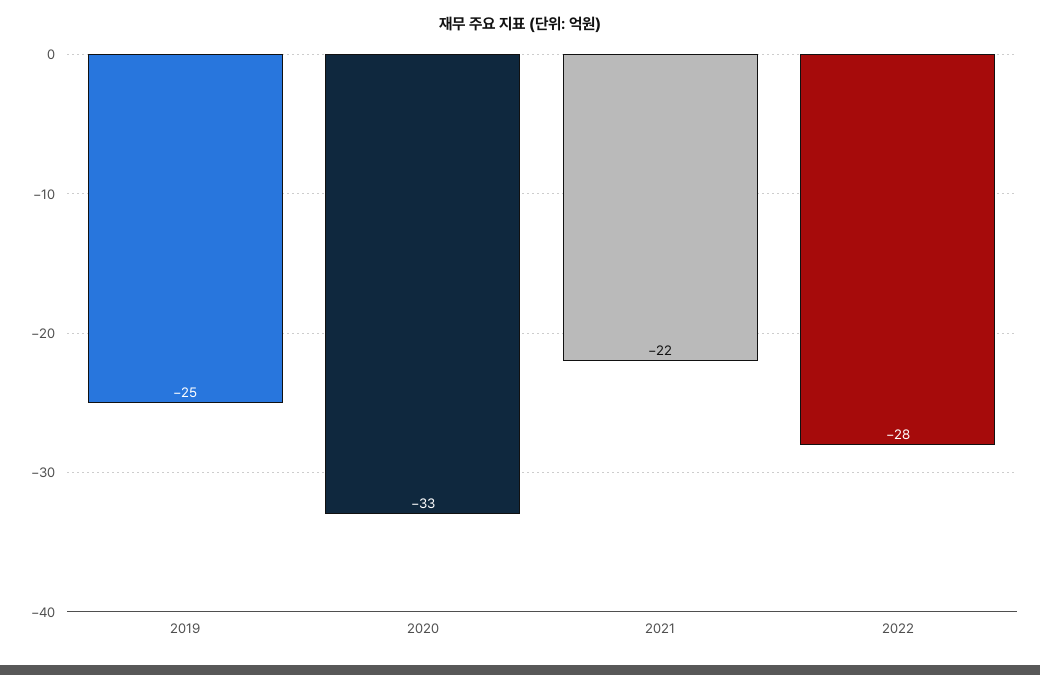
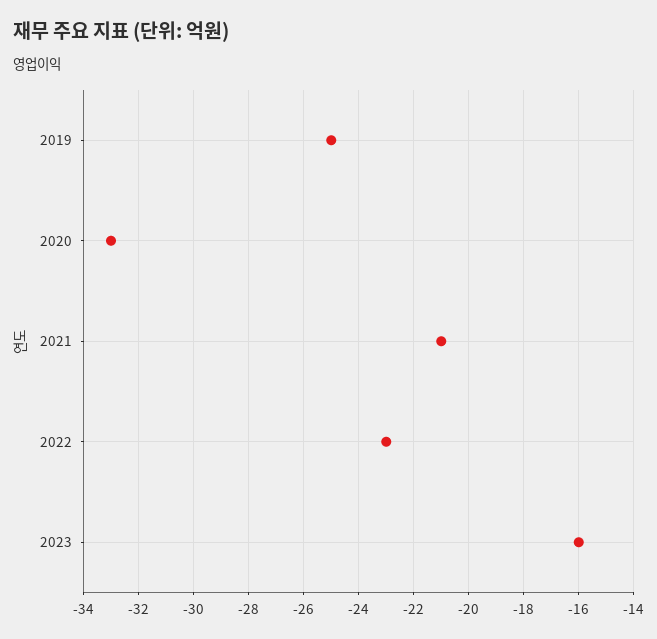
2021: -22 -> -21
2022: -28 -> -23
2023: none -> -16

